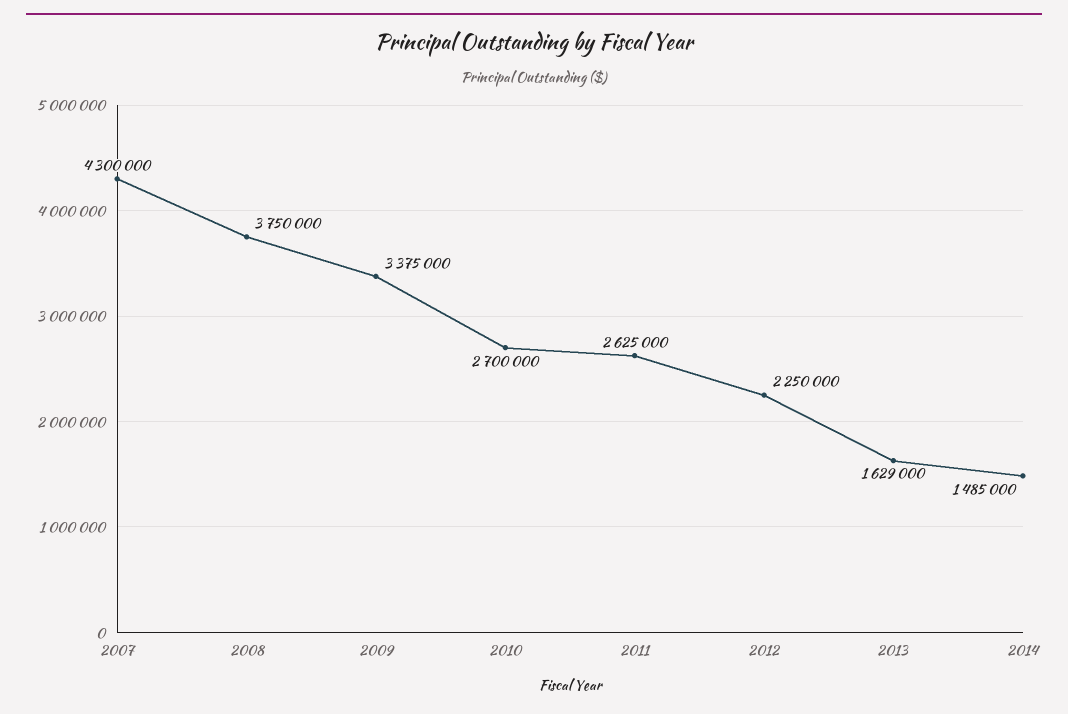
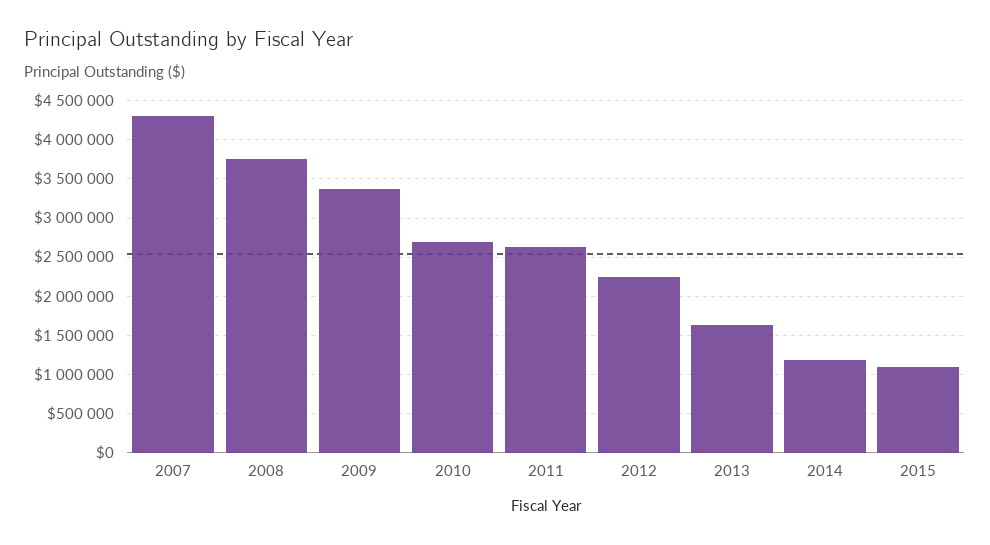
2014: 1485000 -> 1200000
2015: none -> 1100000

